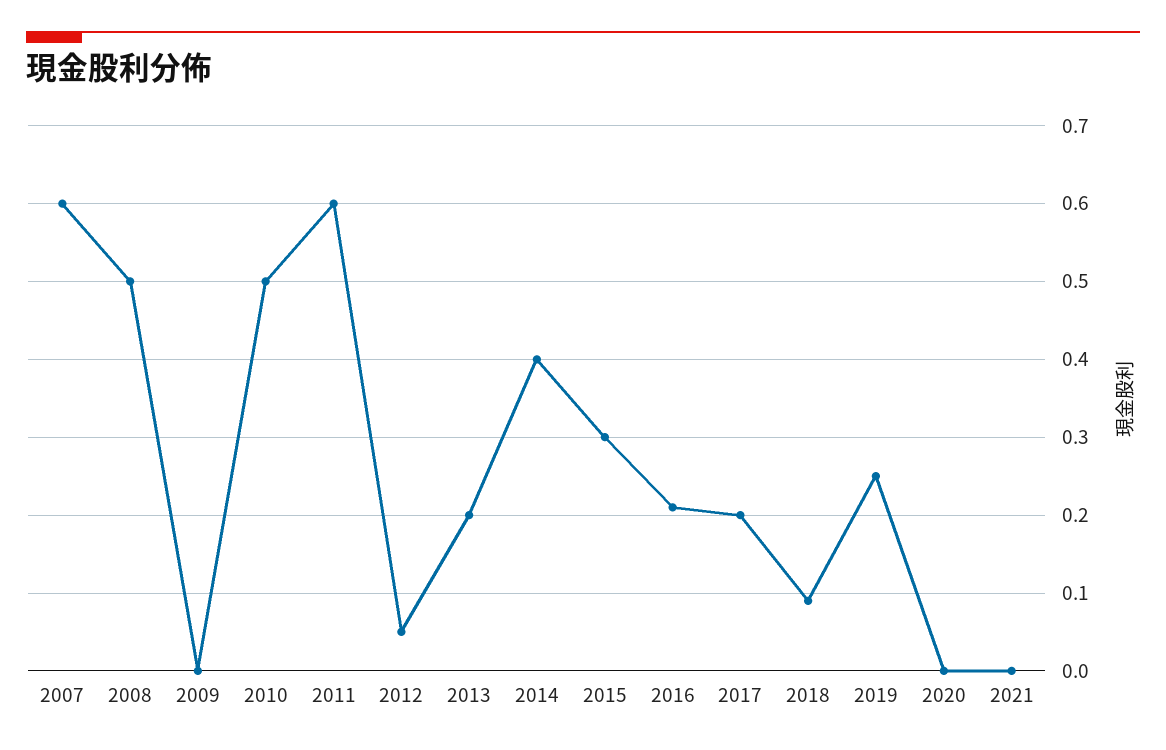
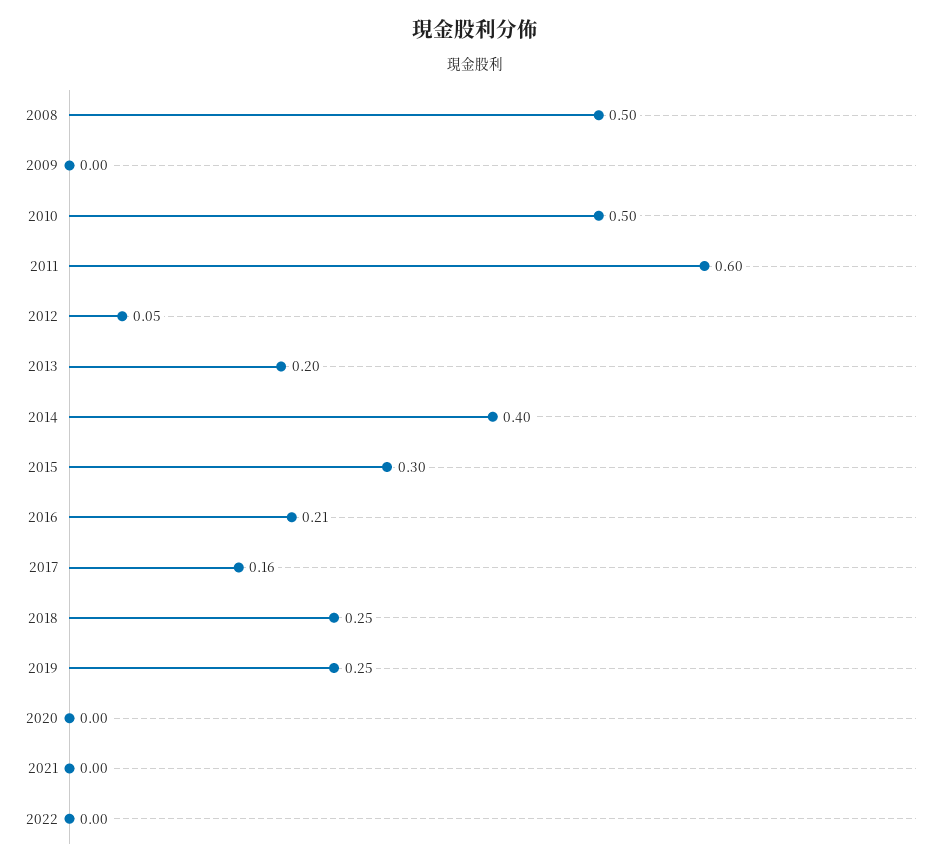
2007: 0.6 -> none
2017: 0.2 -> 0.16
2018: 0.09 -> 0.25
2022: none -> 0

